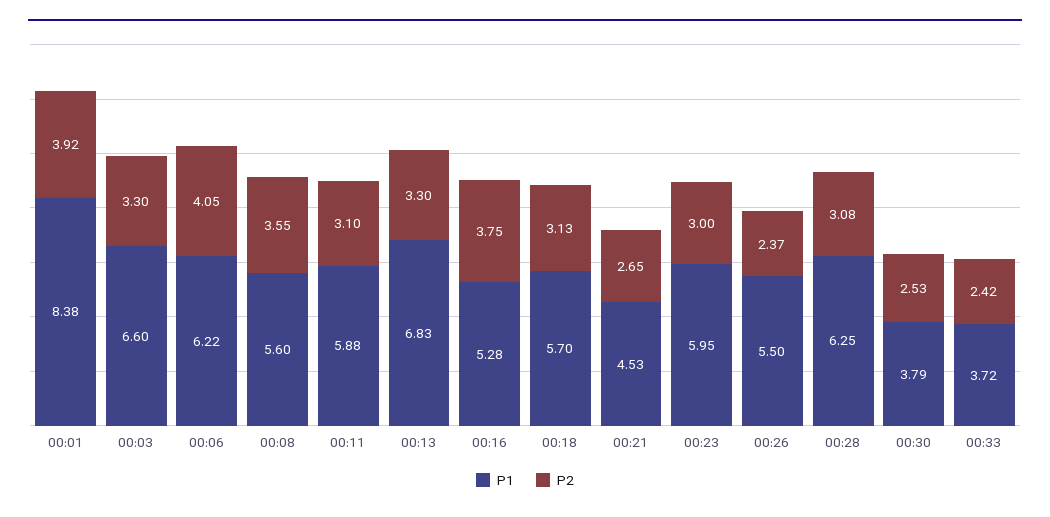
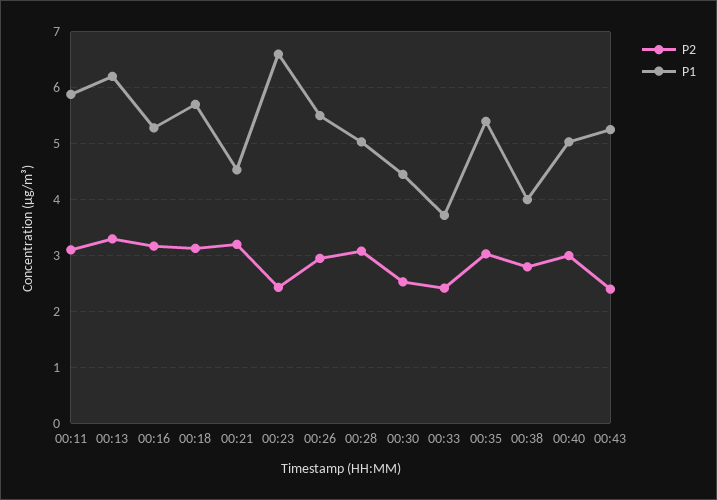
P1, 00:01: 8.38 -> none
P2, 00:01: 3.92 -> none
P1, 00:03: 6.6 -> none
P2, 00:03: 3.3 -> none
P1, 00:06: 6.22 -> none
P2, 00:06: 4.05 -> none
P1, 00:08: 5.6 -> none
P2, 00:08: 3.55 -> none
P1, 00:13: 6.83 -> 6.2
P2, 00:16: 3.75 -> 3.2
P2, 00:21: 2.65 -> 3.2
P1, 00:23: 5.95 -> 6.6
P2, 00:23: 3 -> 2.4
P2, 00:26: 2.37 -> 3
P1, 00:28: 6.25 -> 5
P1, 00:30: 3.79 -> 4.4
P2, 00:35: none -> 3
P1, 00:35: none -> 5.4
P2, 00:38: none -> 2.8
P1, 00:38: none -> 4
P2, 00:40: none -> 3
P1, 00:40: none -> 5
P2, 00:43: none -> 2.4
P1, 00:43: none -> 5.2

